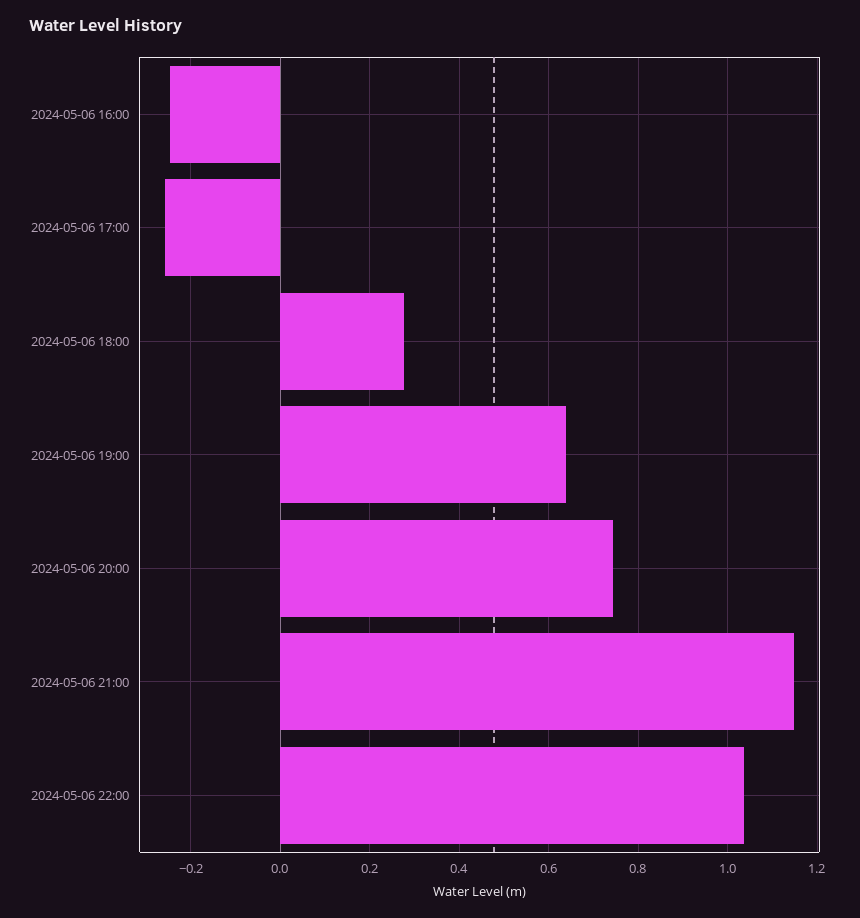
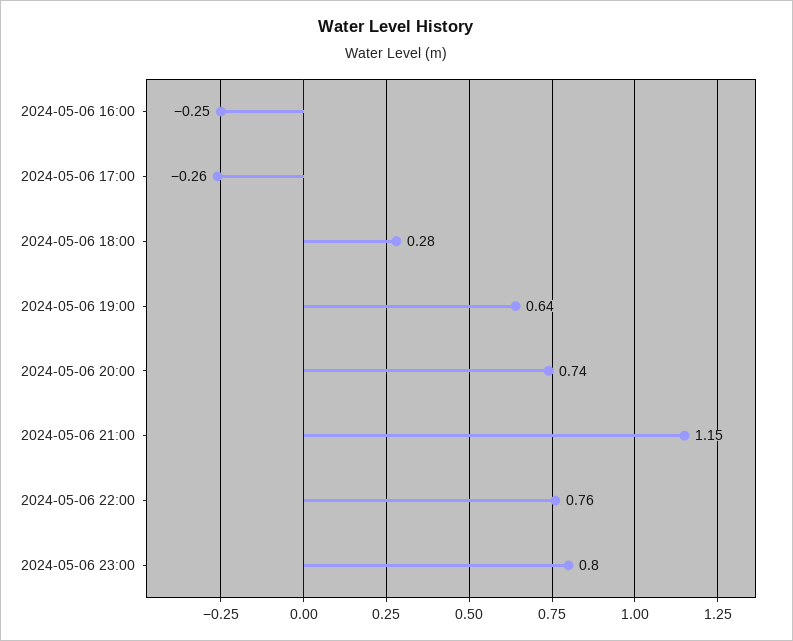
2024-05-06 22:00: 1.04 -> 0.76
2024-05-06 23:00: none -> 0.8

